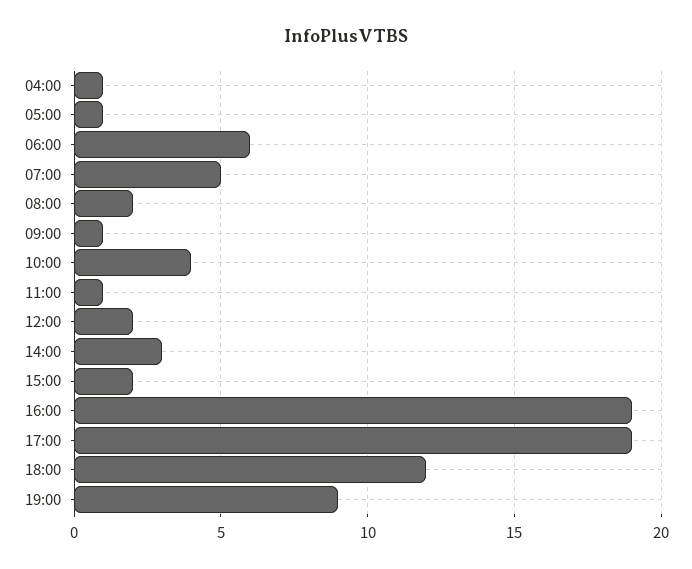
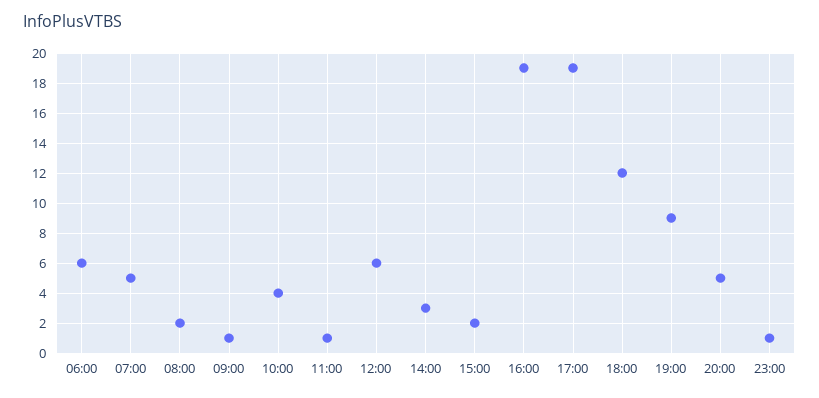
04:00: 1 -> none
05:00: 1 -> none
12:00: 2 -> 6
20:00: none -> 5
23:00: none -> 1

